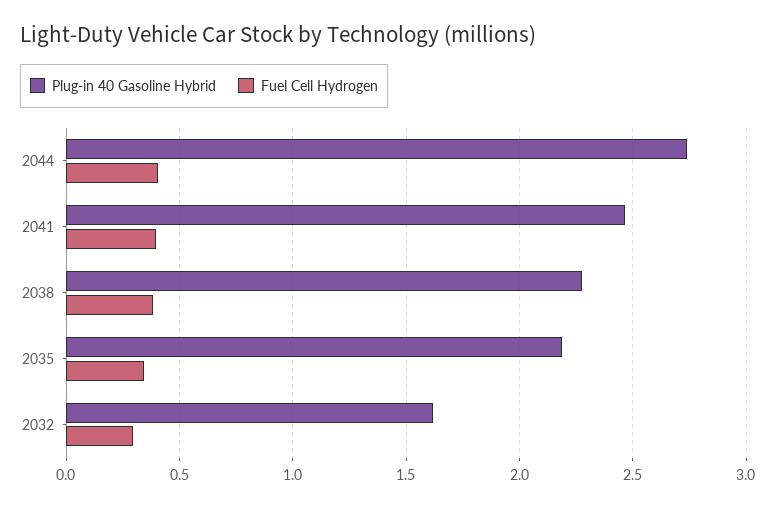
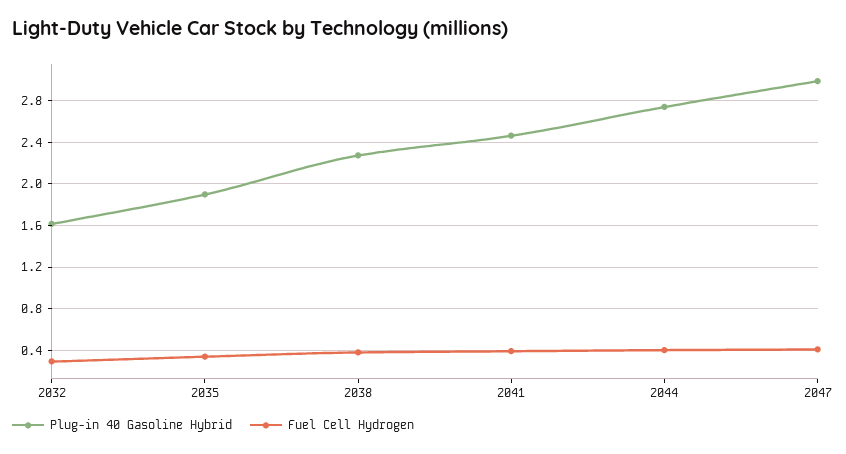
Plug-in 40 Gasoline Hybrid, 2035: 2.2 -> 1.9
Plug-in 40 Gasoline Hybrid, 2047: none -> 3
Fuel Cell Hydrogen, 2047: none -> 0.4

